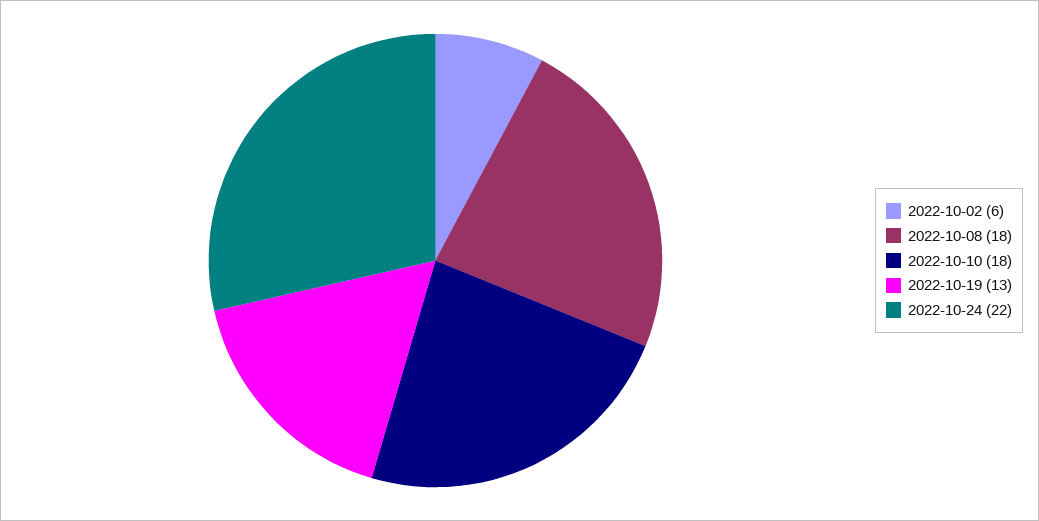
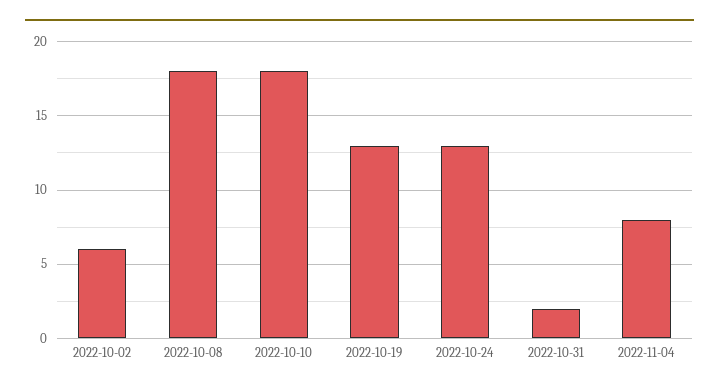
2022-10-24: 22 -> 13
2022-10-31: none -> 2
2022-11-04: none -> 8

